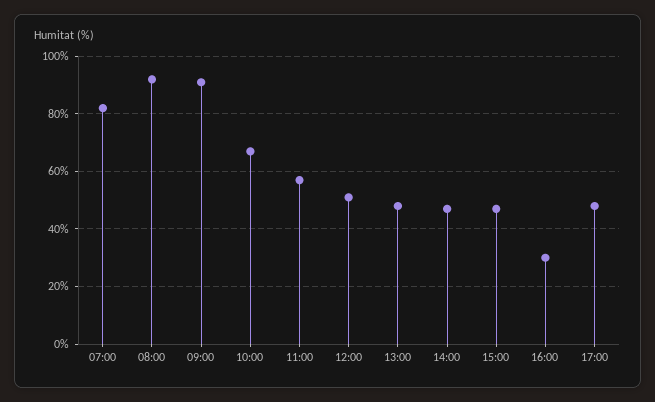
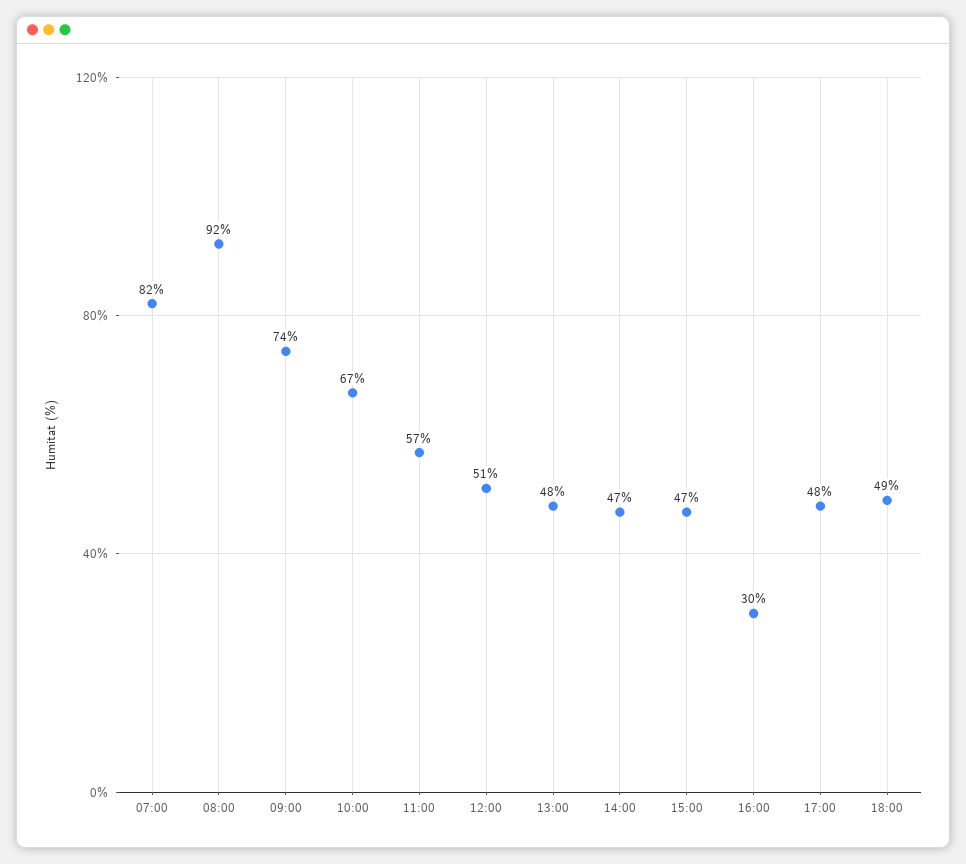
09:00: 90 -> 74
18:00: none -> 49

